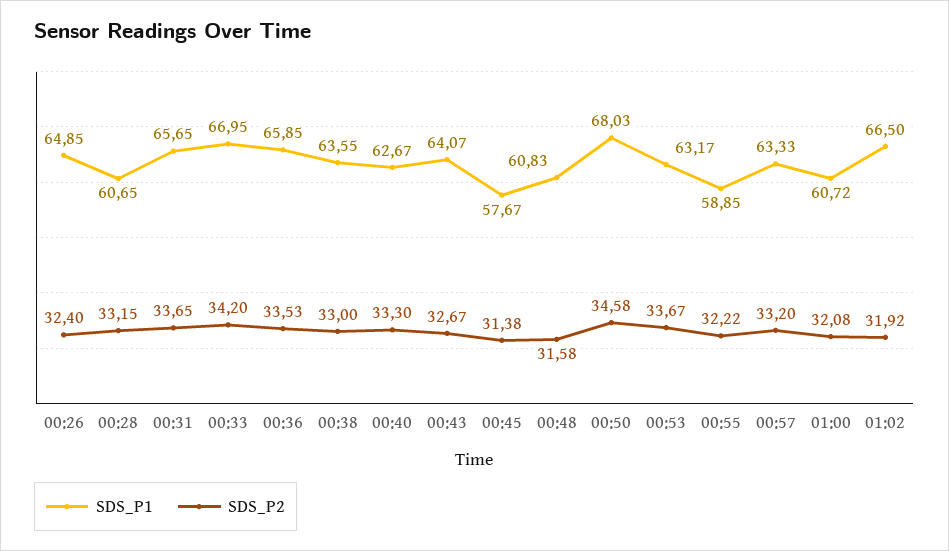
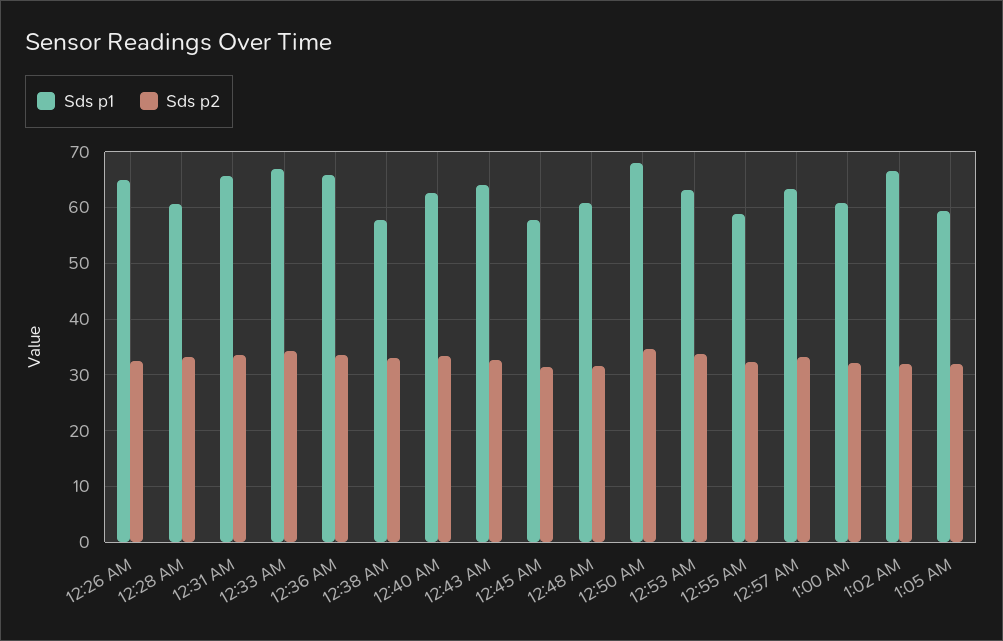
SDS_P1, 00:38: 63.55 -> 58
SDS_P1, 1:05 AM: none -> 60
SDS_P2, 1:05 AM: none -> 32

